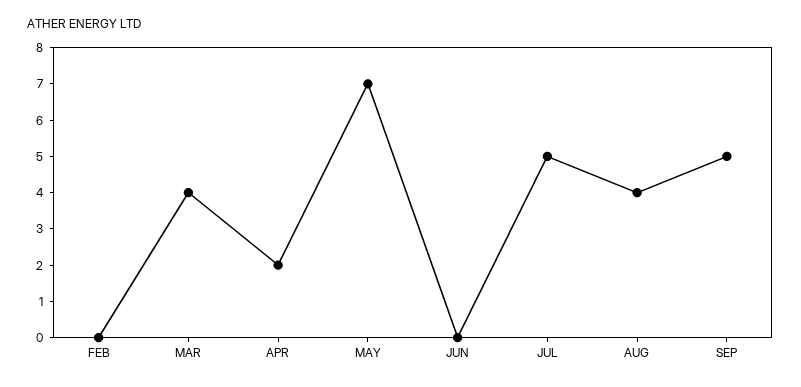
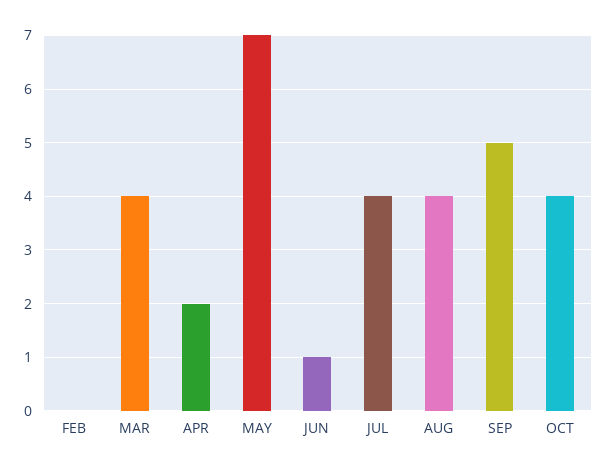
JUN: 0 -> 1
JUL: 5 -> 4
OCT: none -> 4

